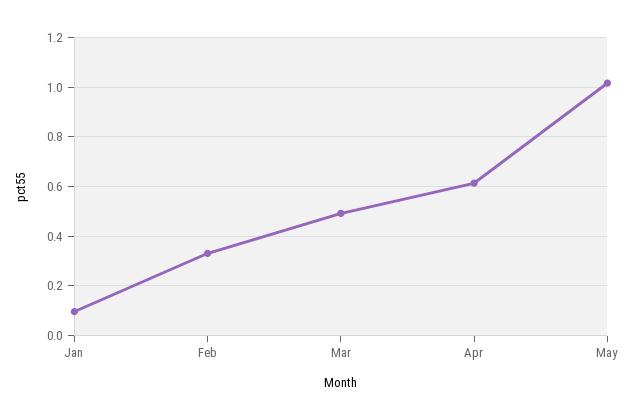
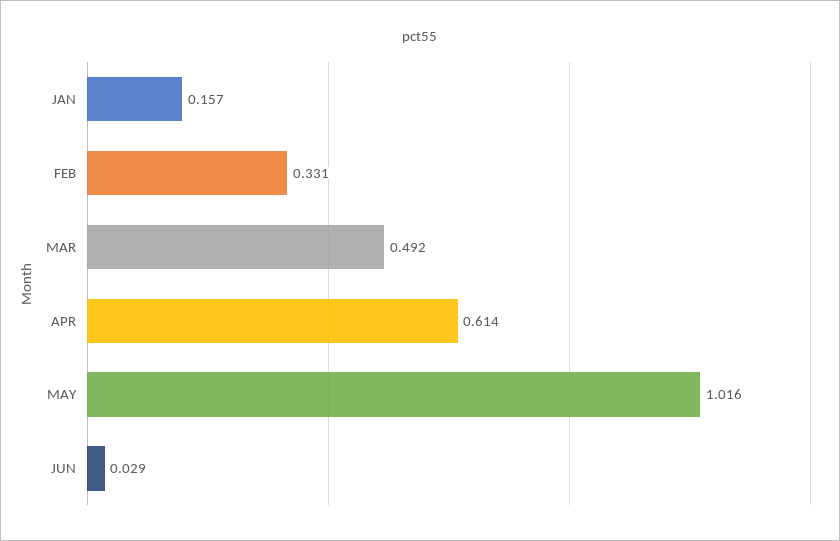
Jan: 0.1 -> 0.157
JUN: none -> 0.029

